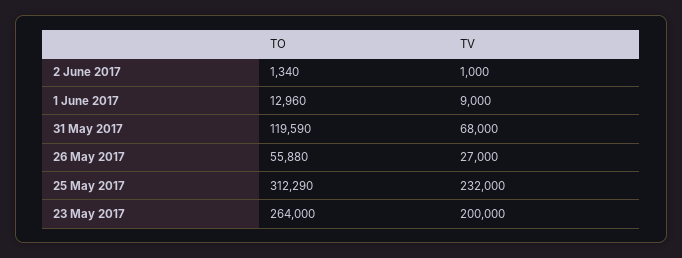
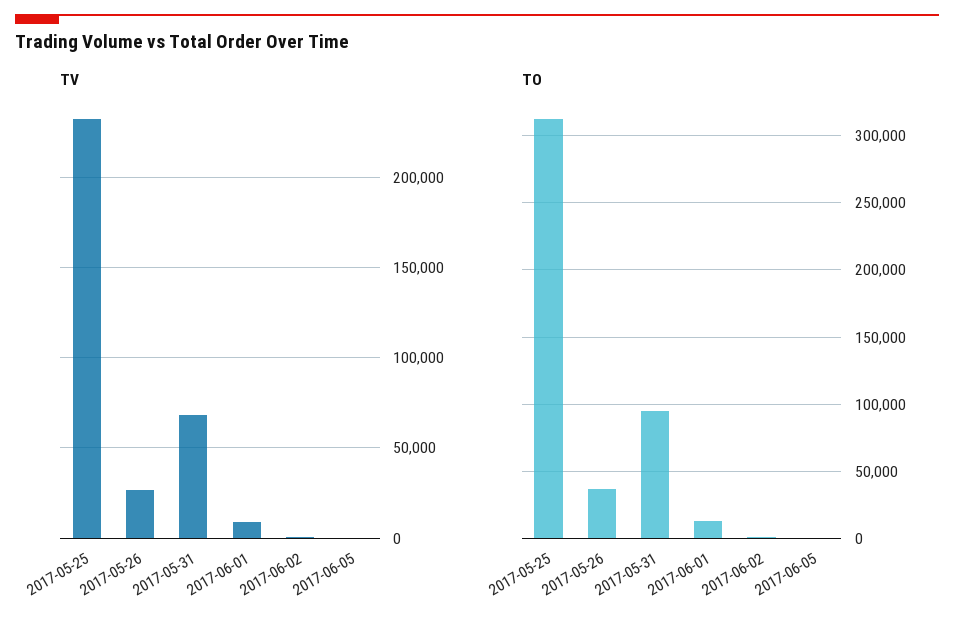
TO, 31 May 2017: 119590 -> 95000
TO, 26 May 2017: 55880 -> 35000
TO, 23 May 2017: 264000 -> none
TV, 23 May 2017: 200000 -> none
TV, 2017-06-05: none -> 0
TO, 2017-06-05: none -> 0

